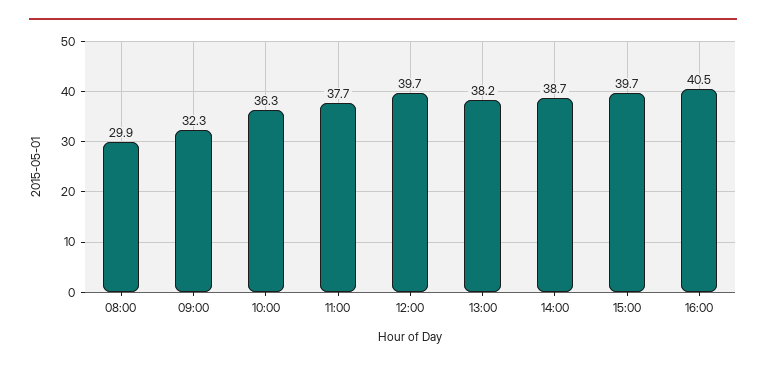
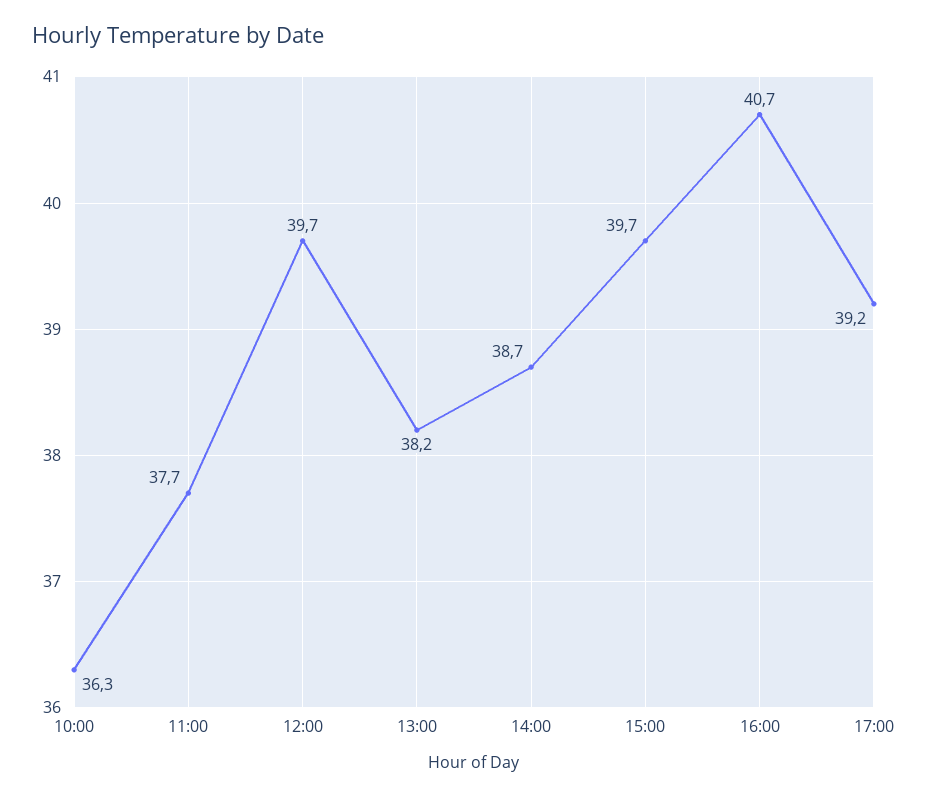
08:00: 29.9 -> none
09:00: 32.3 -> none
16:00: 40.5 -> 40.7
17:00: none -> 39.2

